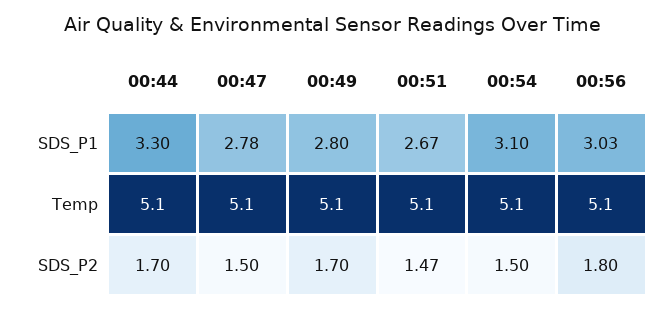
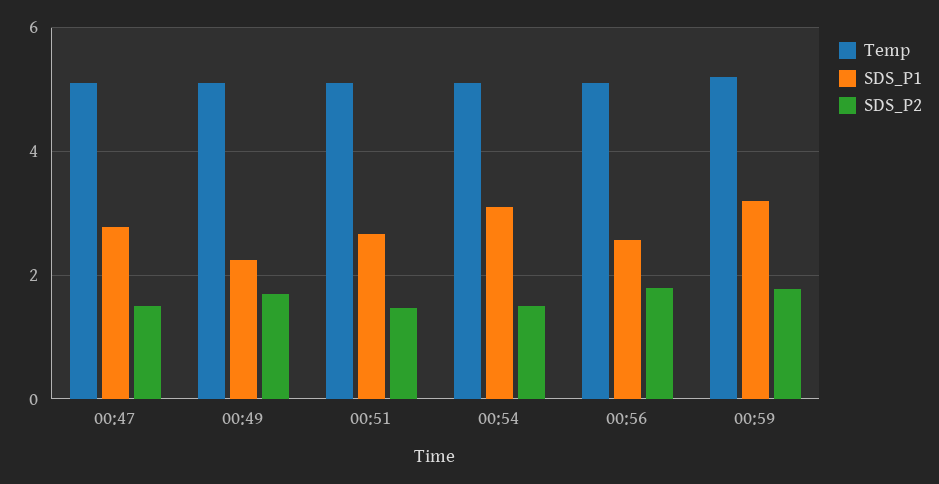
SDS_P1, 00:44: 3.3 -> none
SDS_P1, 00:49: 2.8 -> 2.2
SDS_P1, 00:56: 3.03 -> 2.6
Temp, 00:44: 5.1 -> none
SDS_P2, 00:44: 1.7 -> none
Temp, 00:59: none -> 5.2
SDS_P1, 00:59: none -> 3.2
SDS_P2, 00:59: none -> 1.8

